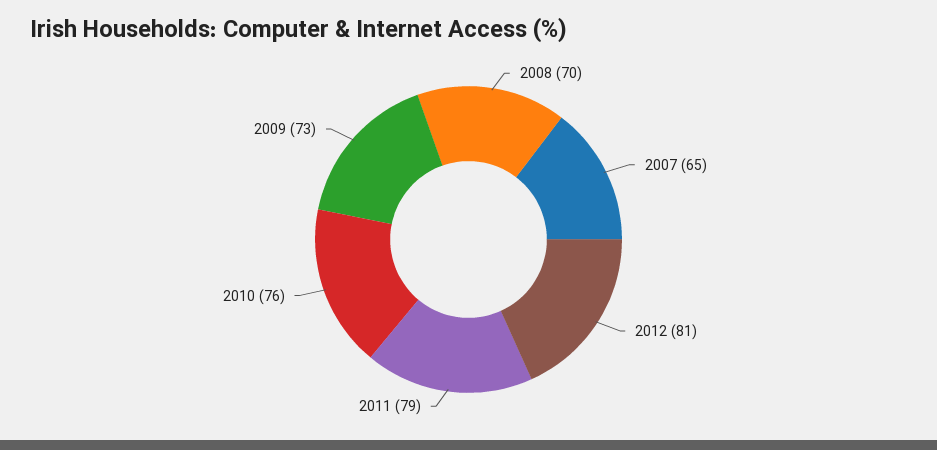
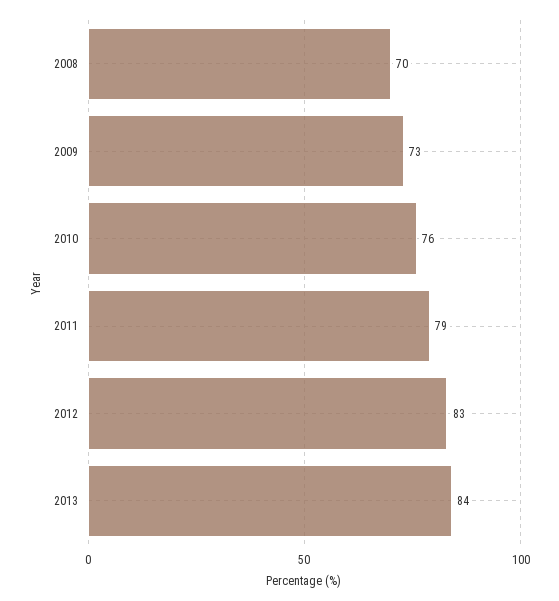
2007: 65 -> none
2012: 81 -> 83
2013: none -> 84

